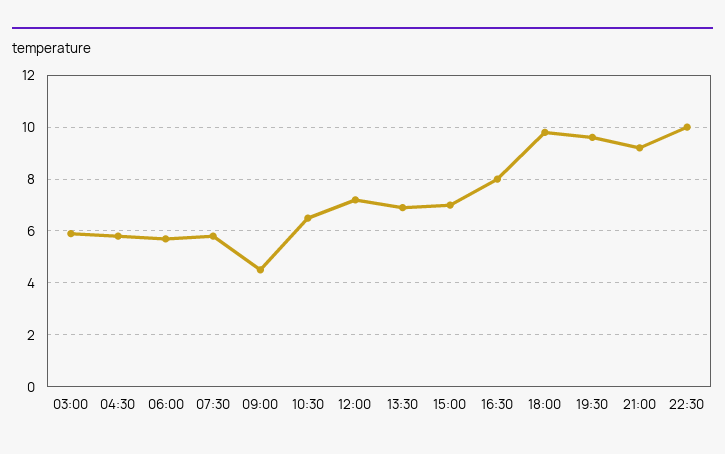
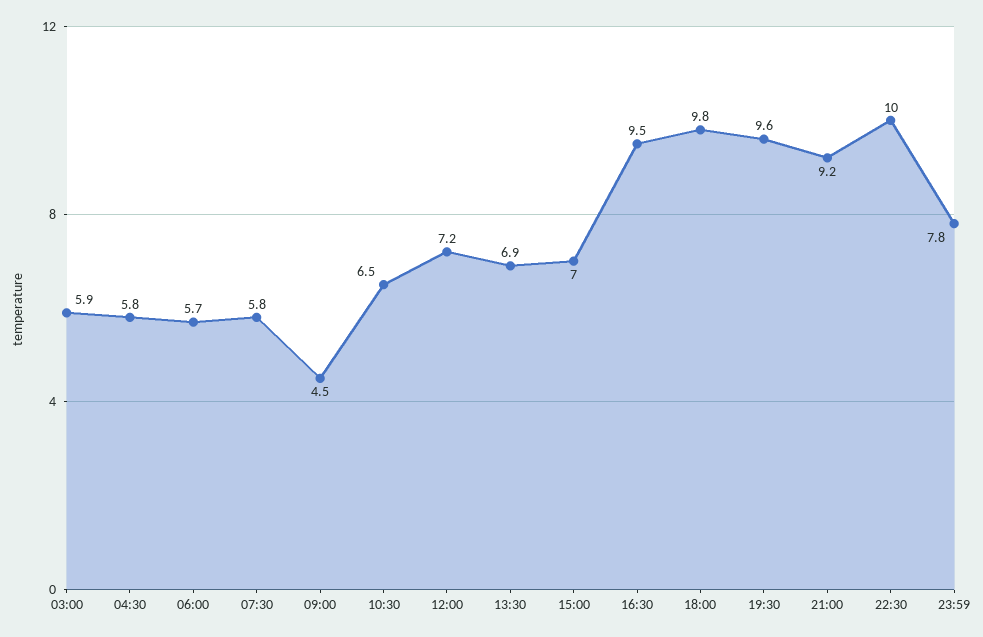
16:30: 8 -> 9.5
23:59: none -> 7.8

